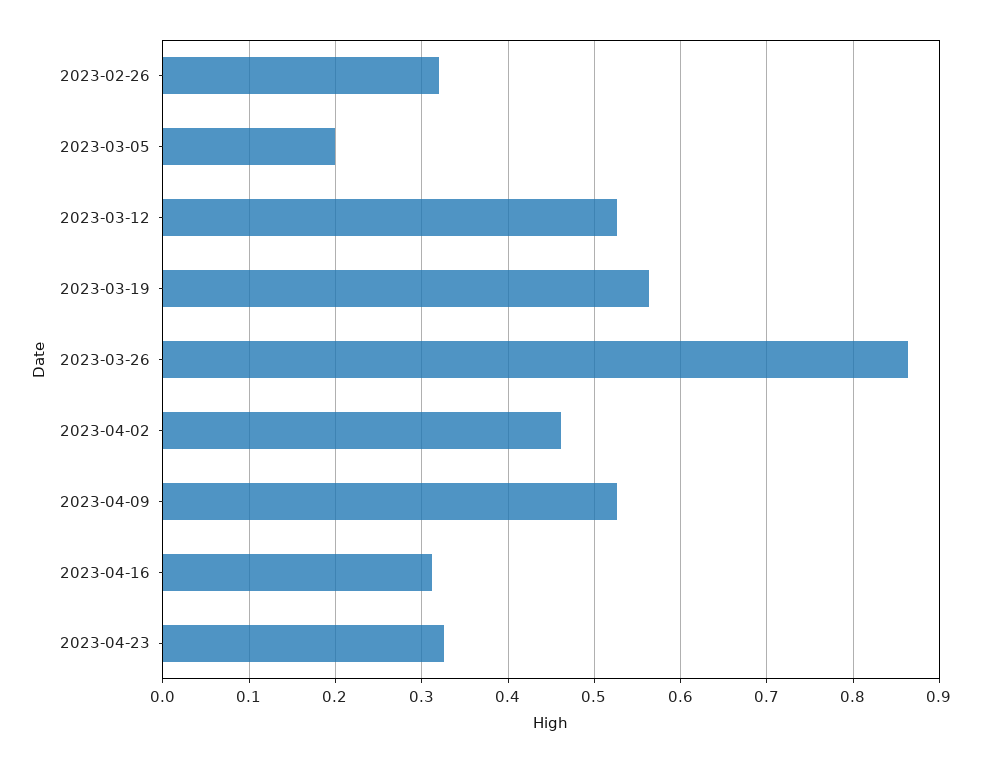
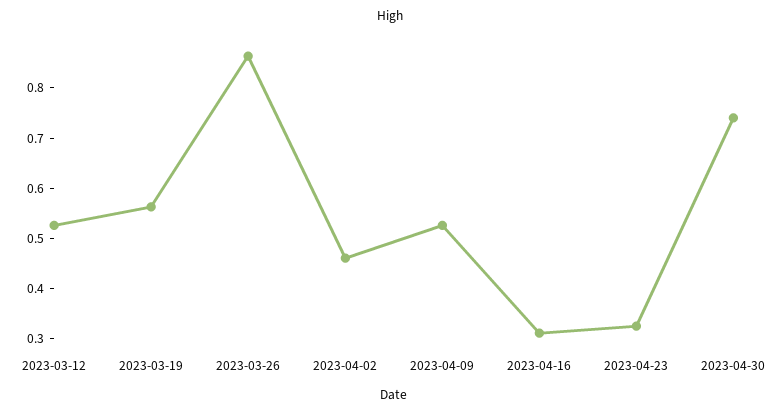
2023-02-26: 0.32 -> none
2023-03-05: 0.2 -> none
2023-04-30: none -> 0.74

